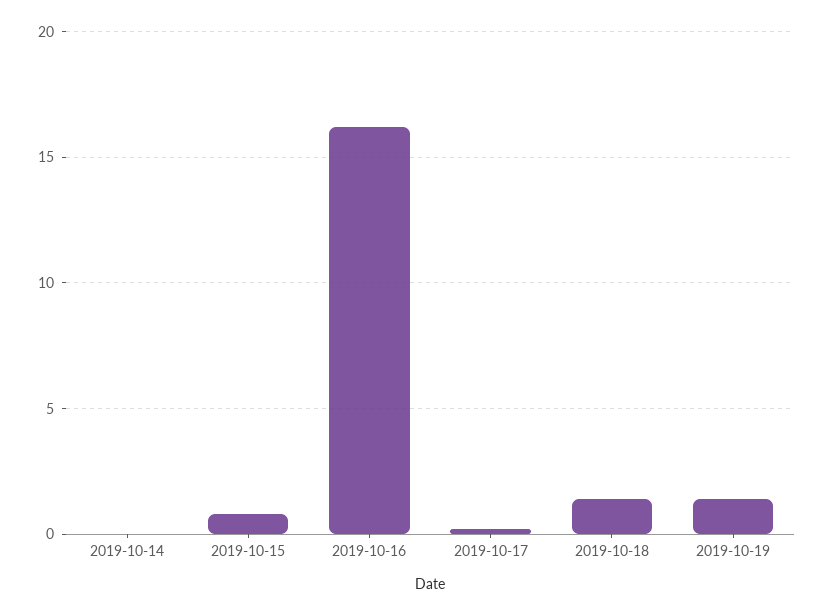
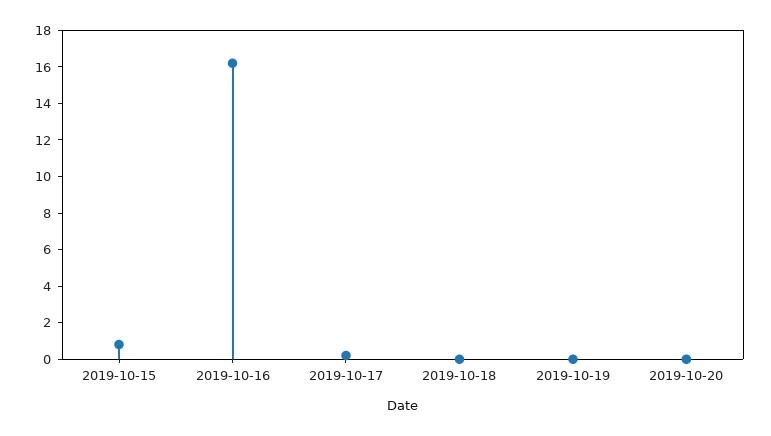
2019-10-14: 0 -> none
2019-10-18: 1.5 -> 0
2019-10-19: 1.5 -> 0
2019-10-20: none -> 0

